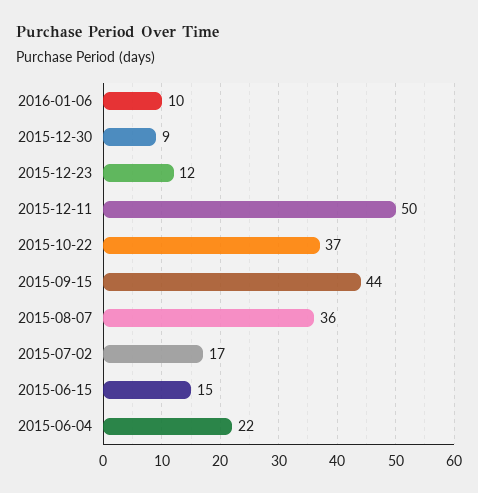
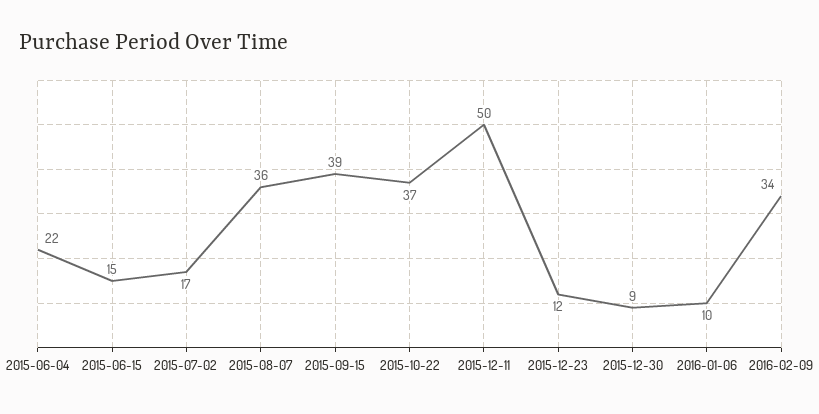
2015-09-15: 44 -> 39
2016-02-09: none -> 34

